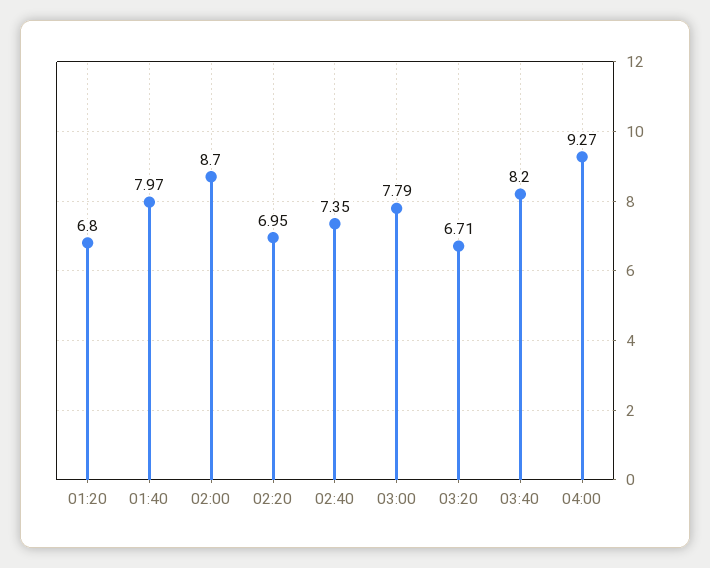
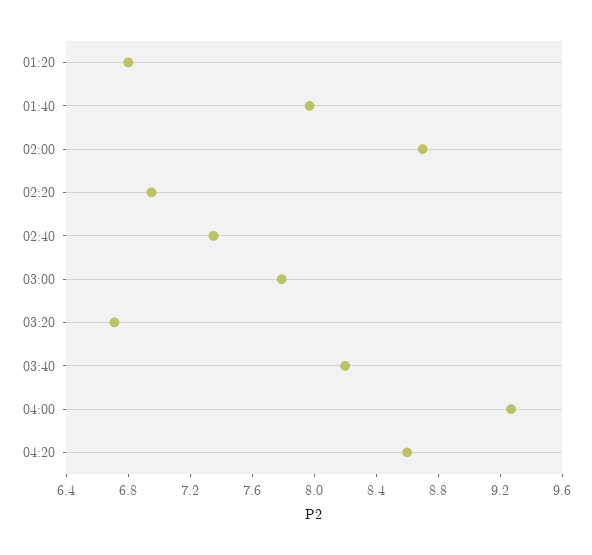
04:20: none -> 8.6

